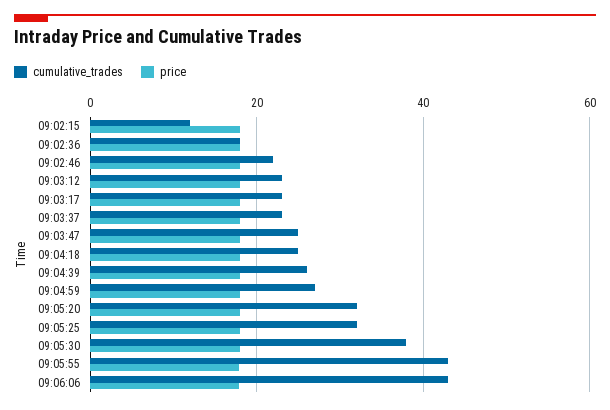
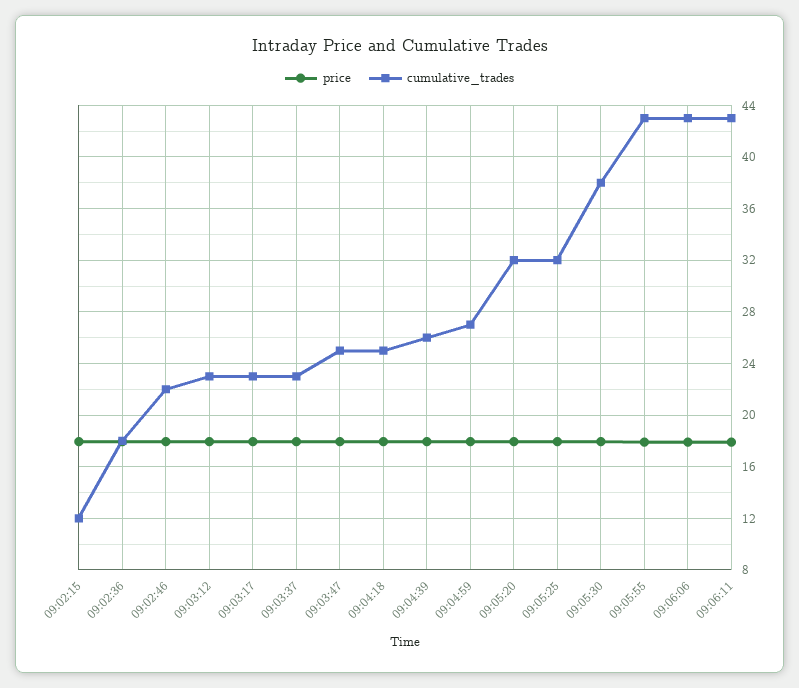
price, 09:06:11: none -> 18
cumulative_trades, 09:06:11: none -> 43

